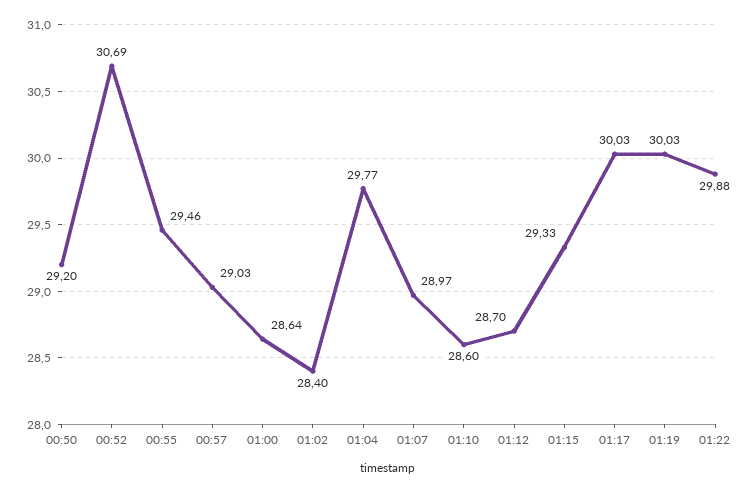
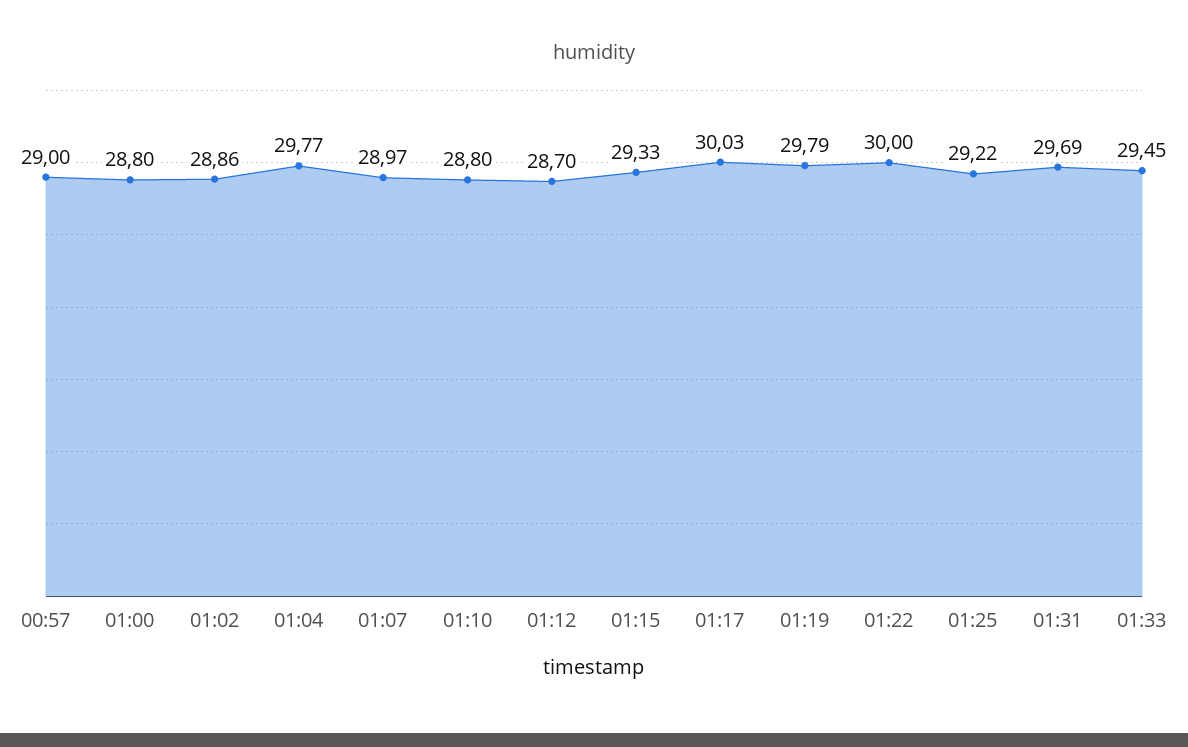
00:50: 29.2 -> none
00:52: 30.69 -> none
00:55: 29.46 -> none
00:57: 29.03 -> 29
01:00: 28.64 -> 28.8
01:02: 28.4 -> 28.86
01:10: 28.6 -> 28.8
01:19: 30.03 -> 29.79
01:22: 29.88 -> 30
01:25: none -> 29.22
01:31: none -> 29.69
01:33: none -> 29.45

